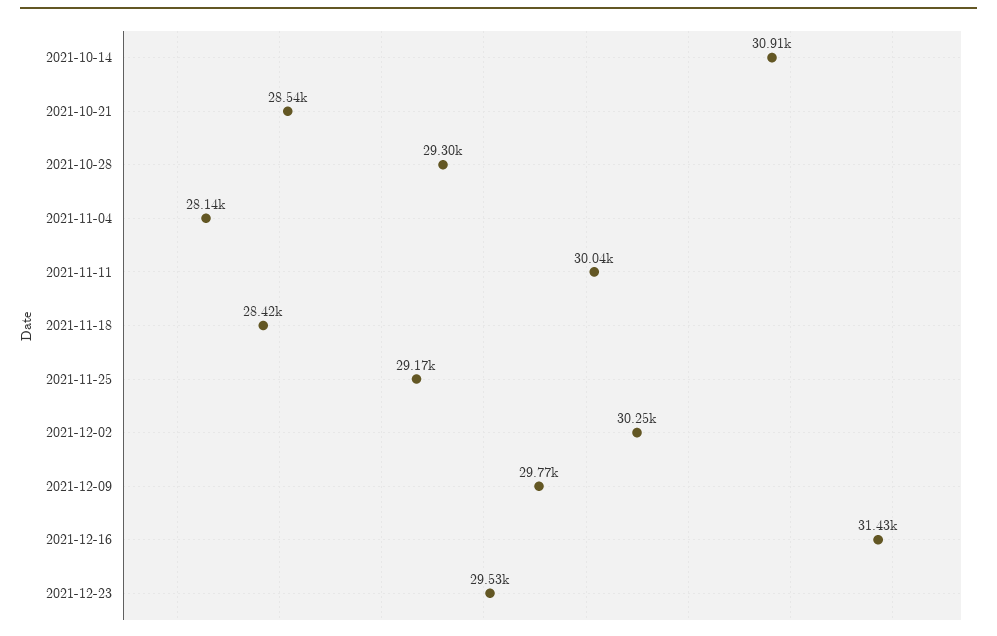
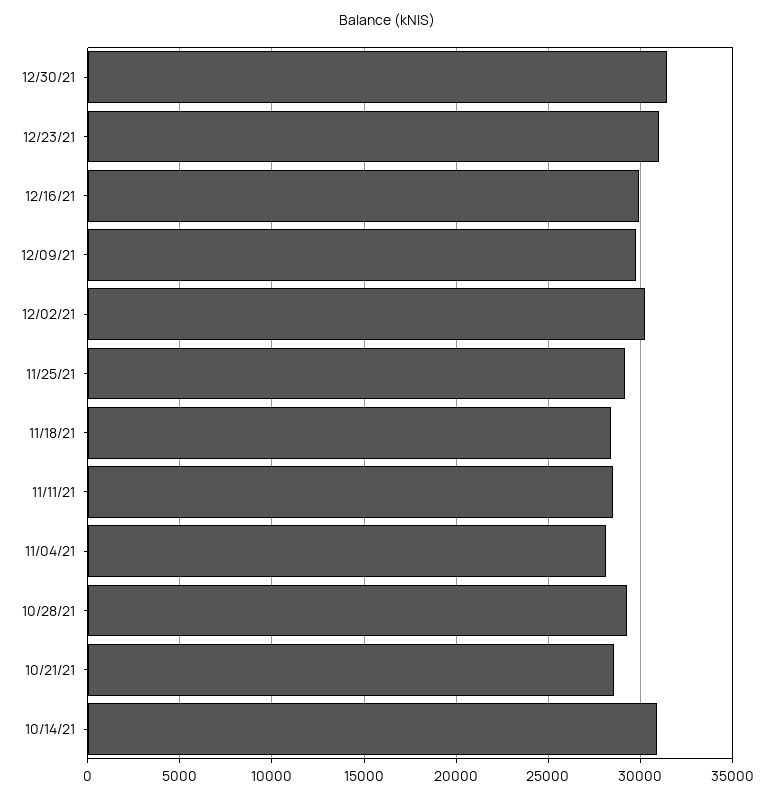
2021-11-11: 30040 -> 28500
2021-12-16: 31430 -> 30000
2021-12-23: 29530 -> 31000
12/30/21: none -> 31500

